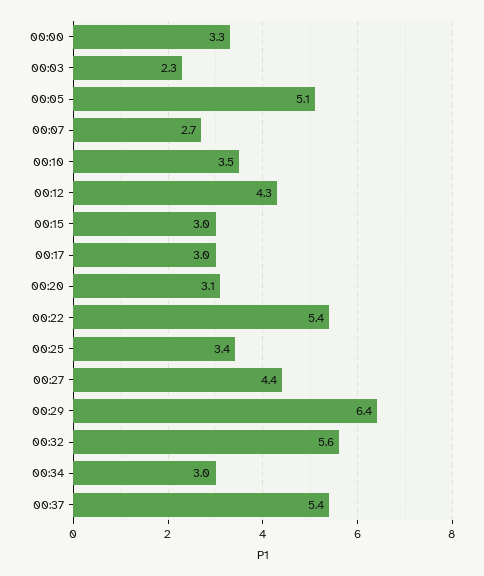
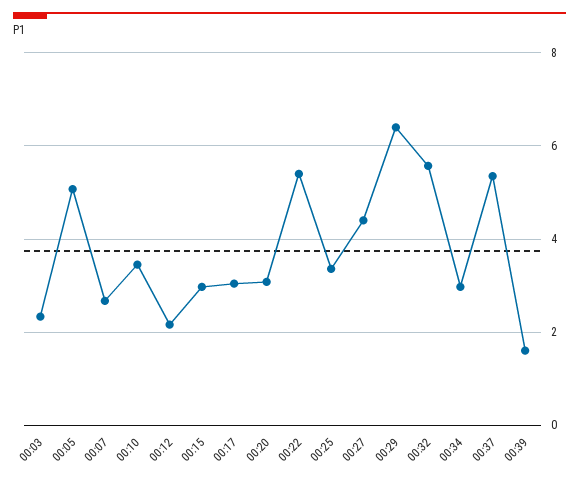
00:00: 3.3 -> none
00:12: 4.3 -> 2.2
00:39: none -> 1.6

